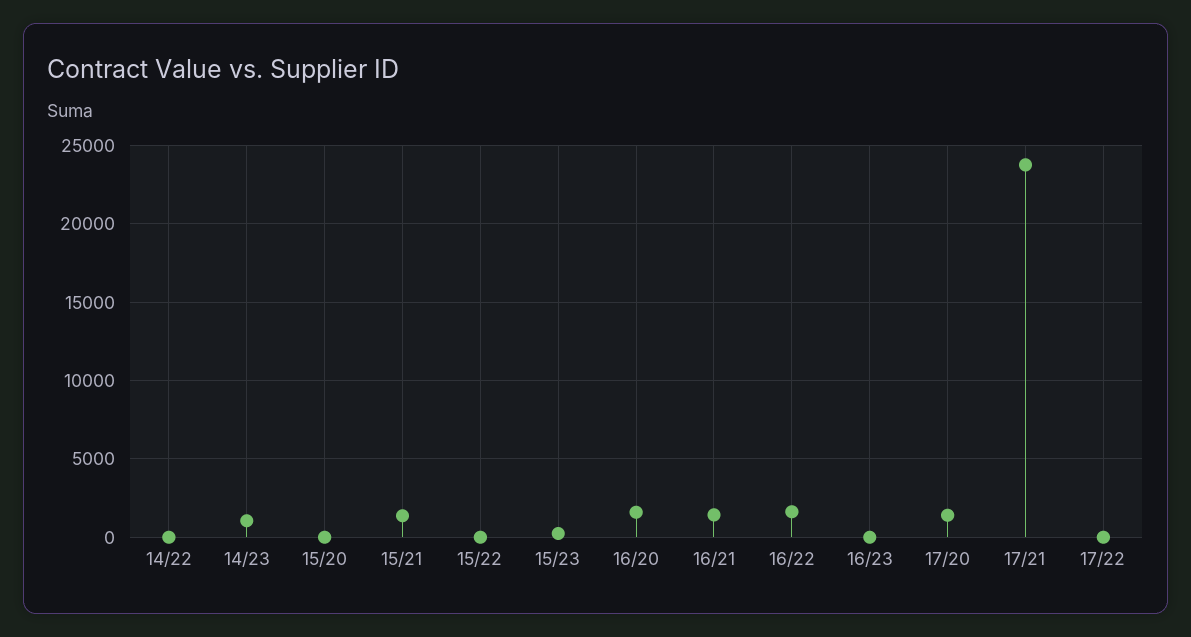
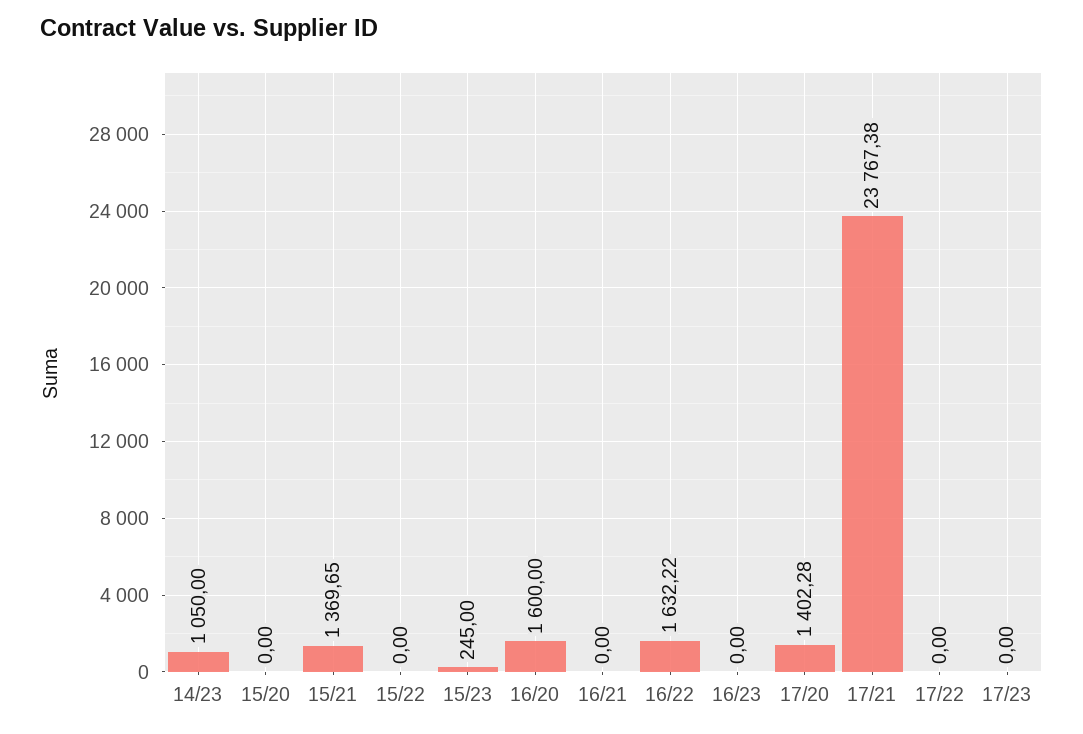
14/22: 0 -> none
16/21: 1500 -> 0
17/23: none -> 0

